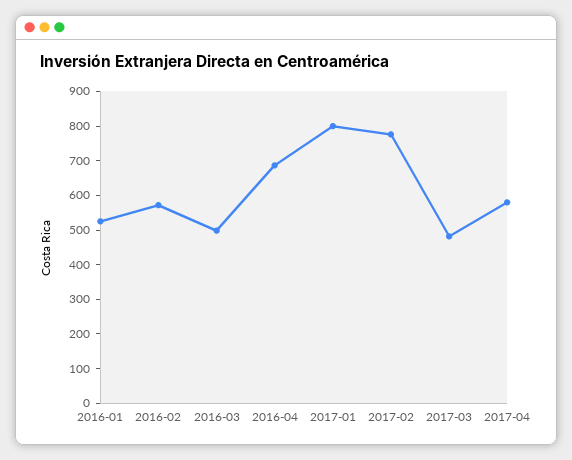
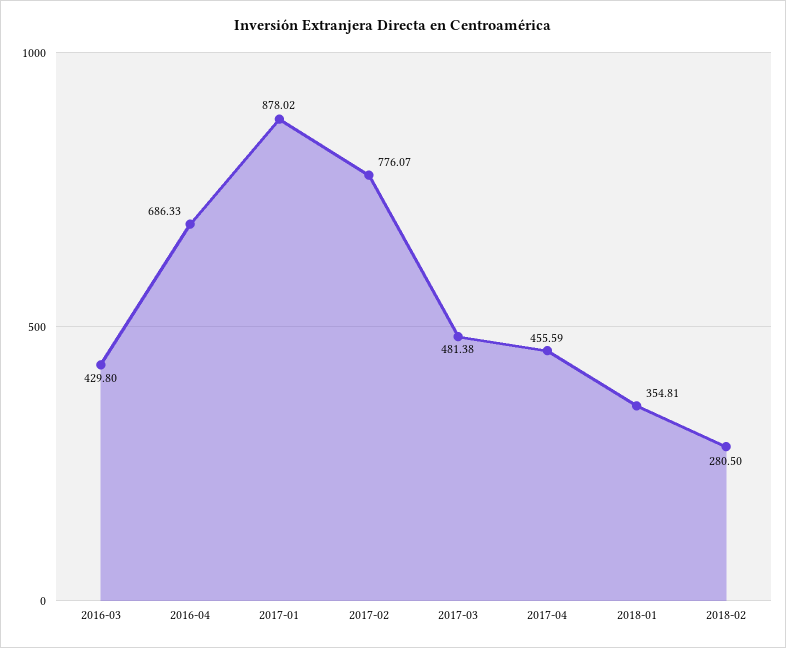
2016-01: 525 -> none
2016-02: 575 -> none
2016-03: 500 -> 429.8
2017-01: 800 -> 878.02
2017-04: 575 -> 455.59
2018-01: none -> 354.81
2018-02: none -> 280.5

